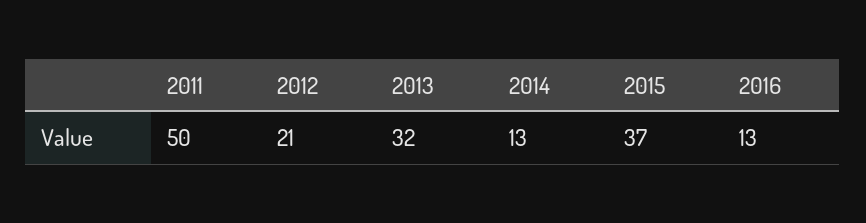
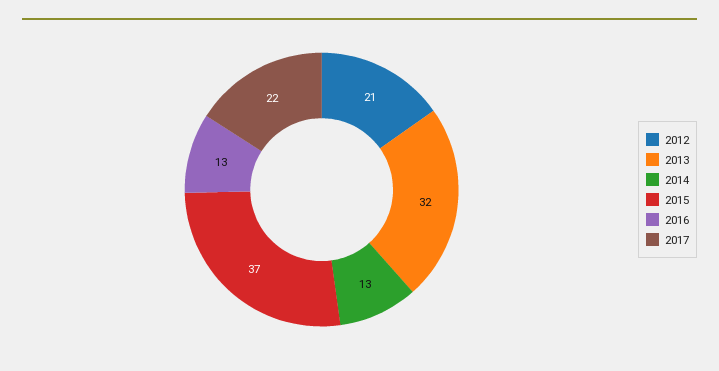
2011: 50 -> none
2017: none -> 22

